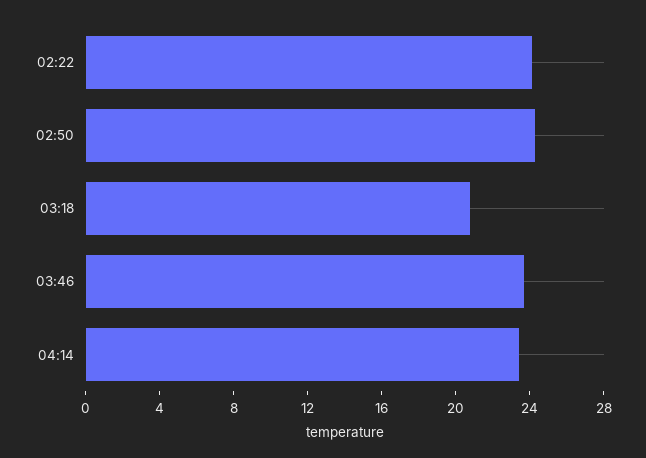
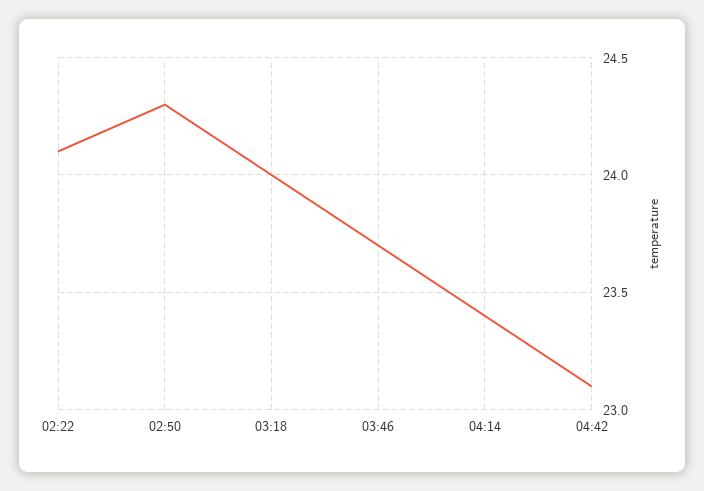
03:18: 21 -> 24
04:42: none -> 23.1

